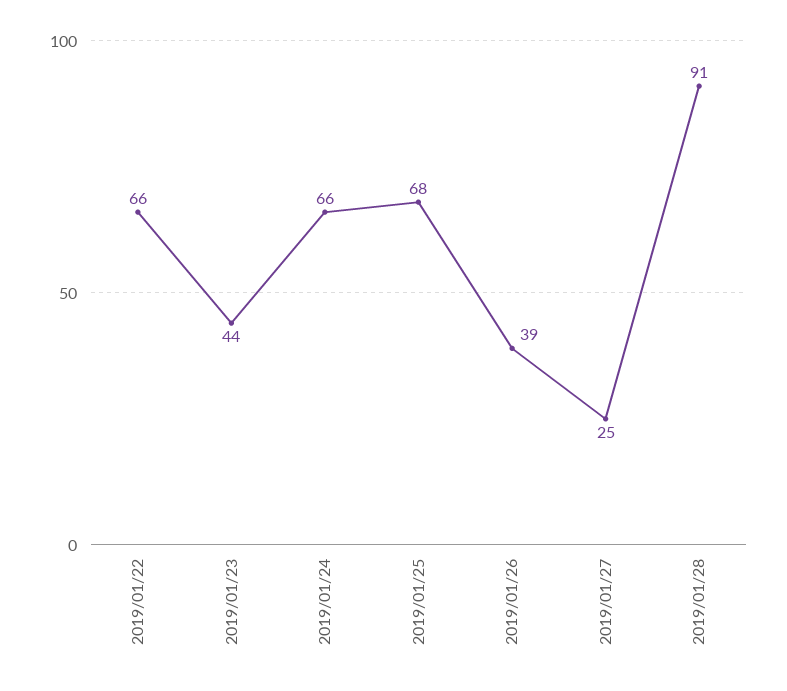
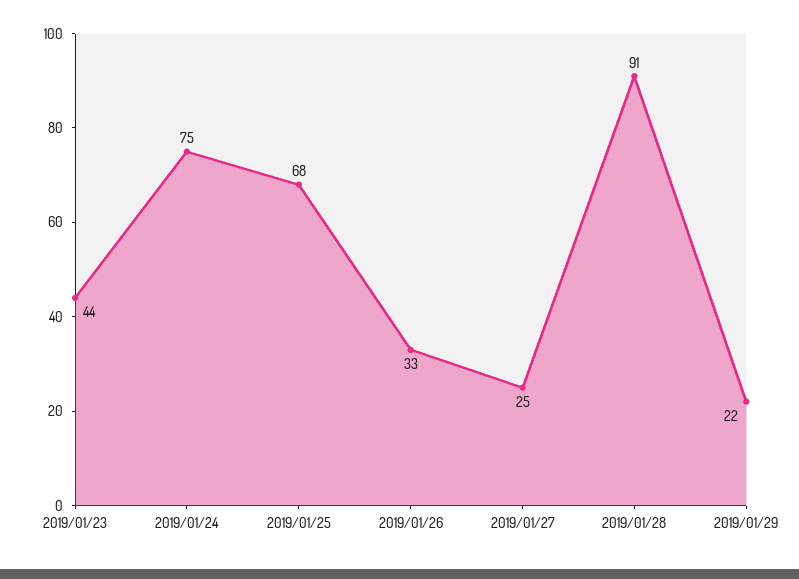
2019/01/22: 66 -> none
2019/01/24: 66 -> 75
2019/01/26: 39 -> 33
2019/01/29: none -> 22

